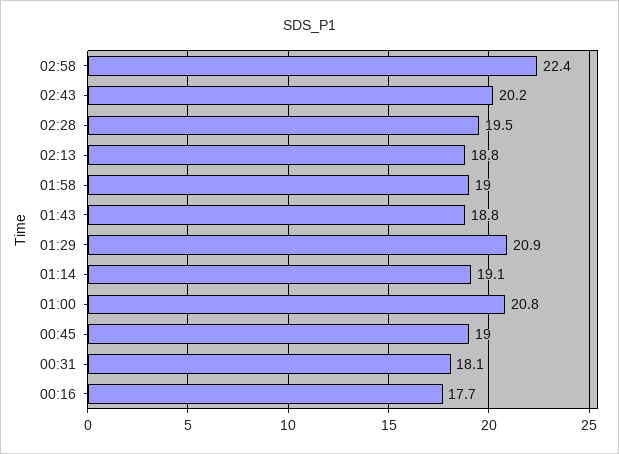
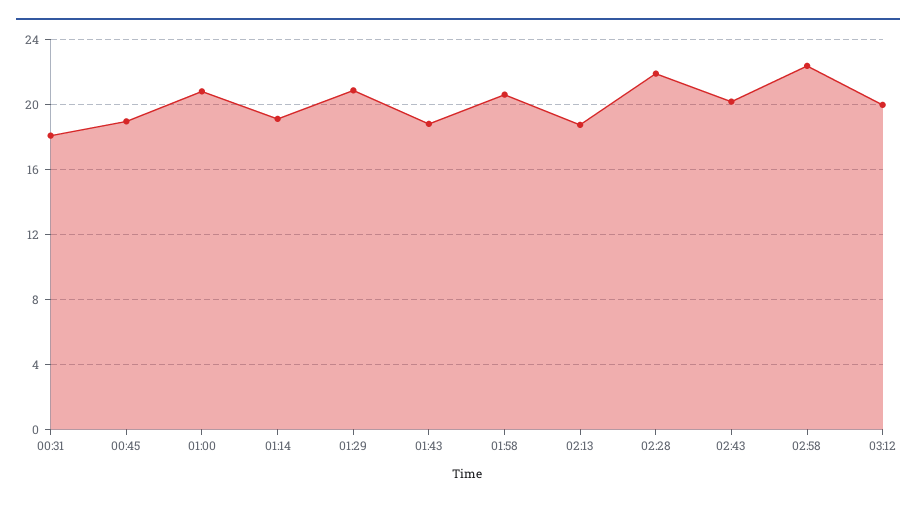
02:28: 19.5 -> 22
01:58: 19 -> 20.5
00:16: 17.7 -> none
03:12: none -> 20

